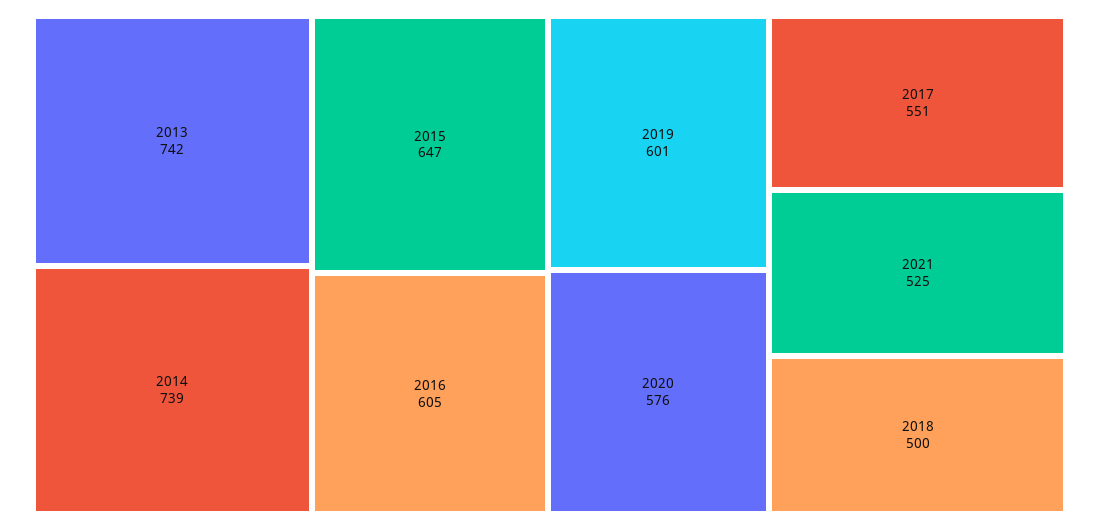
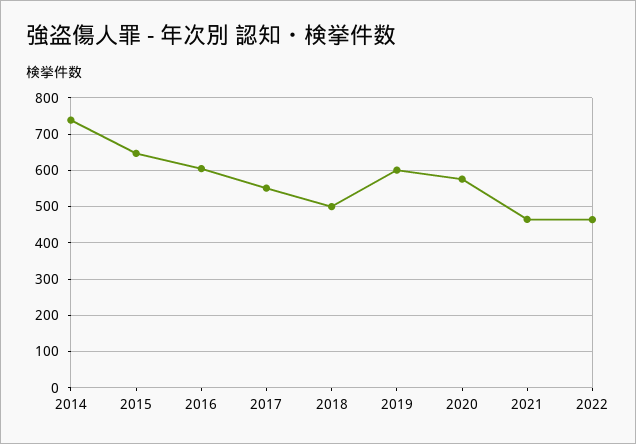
2013: 742 -> none
2021: 525 -> 460
2022: none -> 460

